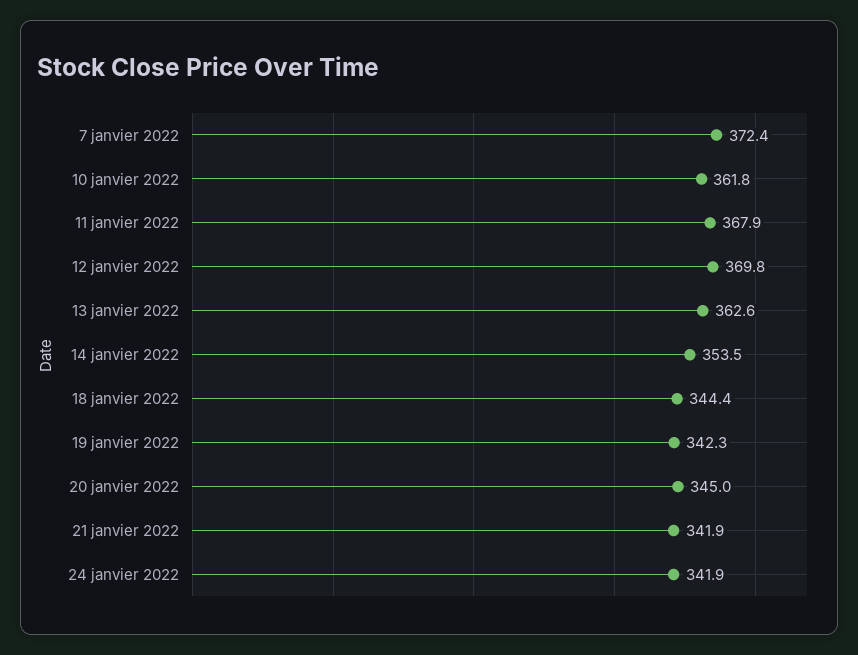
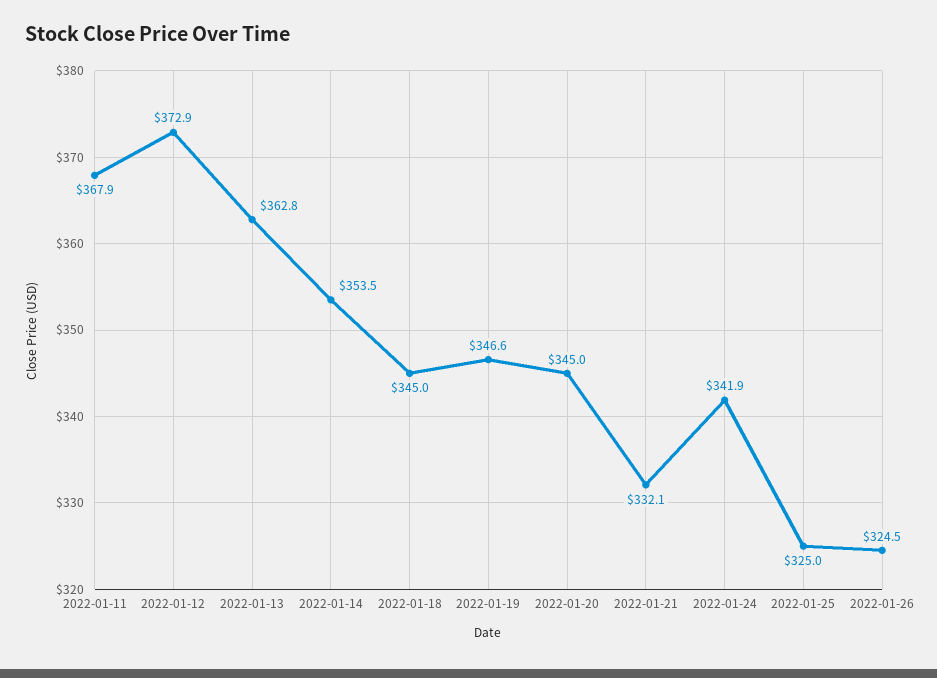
7 janvier 2022: 372.4 -> none
10 janvier 2022: 361.8 -> none
12 janvier 2022: 369.8 -> 372.9
13 janvier 2022: 362.6 -> 362.8
18 janvier 2022: 344.4 -> 345
19 janvier 2022: 342.3 -> 346.6
21 janvier 2022: 341.9 -> 332.1
2022-01-25: none -> 325
2022-01-26: none -> 324.5

